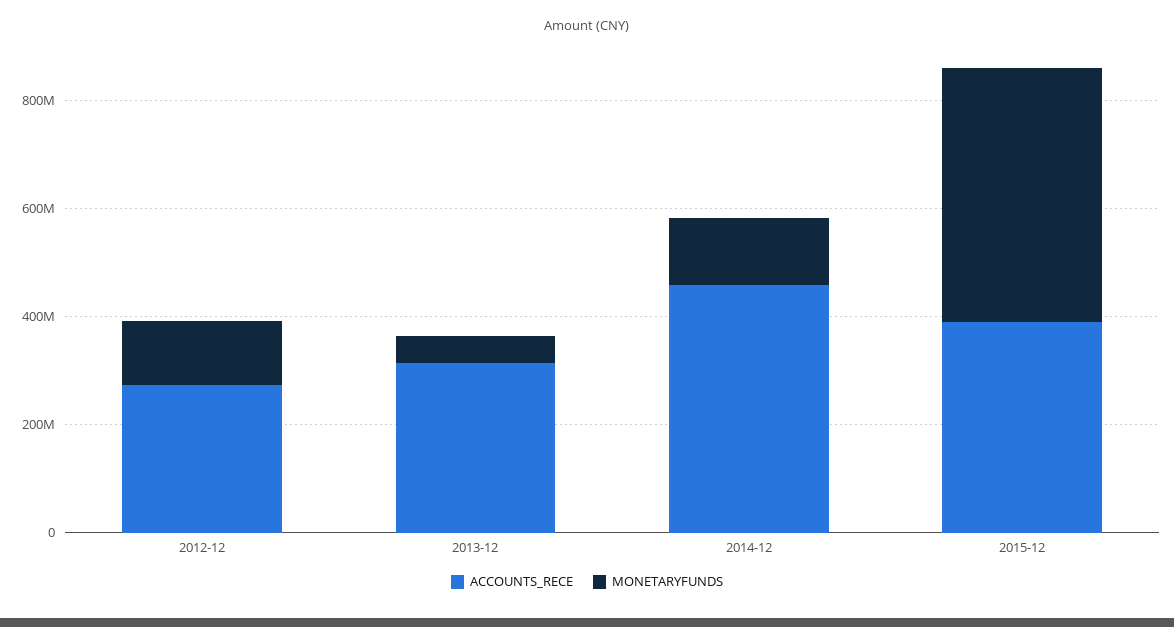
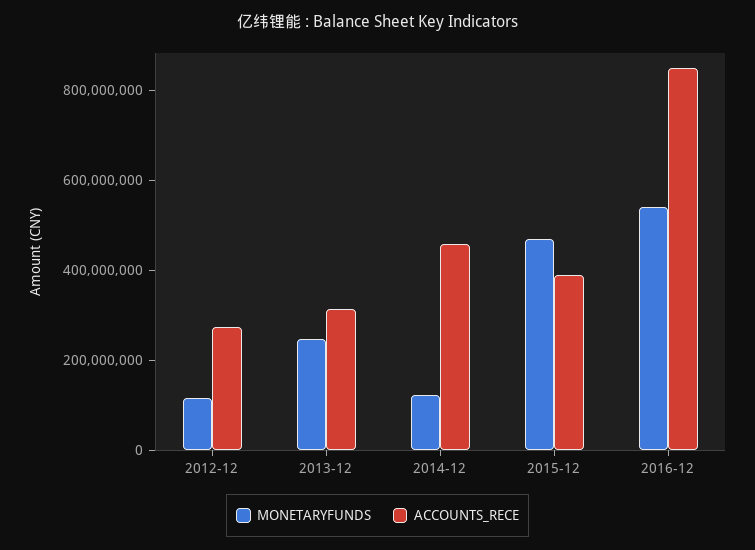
MONETARYFUNDS, 2013-12: 50000000 -> 250000000
MONETARYFUNDS, 2016-12: none -> 550000000
ACCOUNTS_RECE, 2016-12: none -> 850000000

